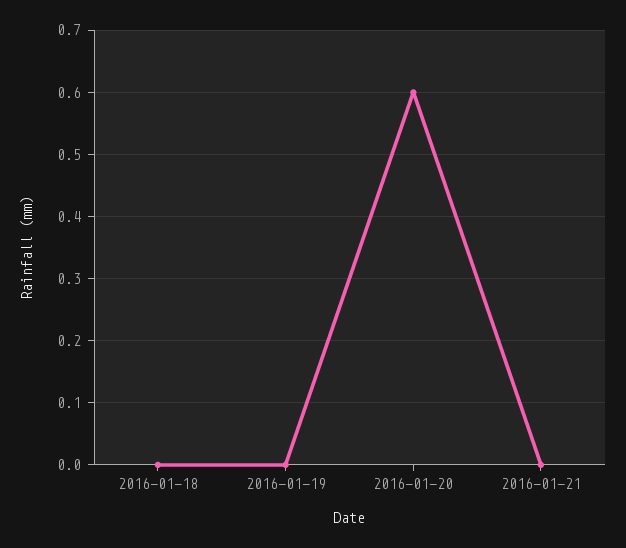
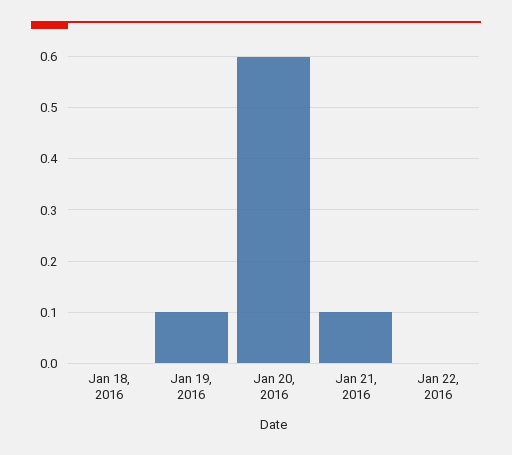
2016-01-19: 0 -> 0.1
2016-01-21: 0 -> 0.1
Jan 22, 2016: none -> 0

